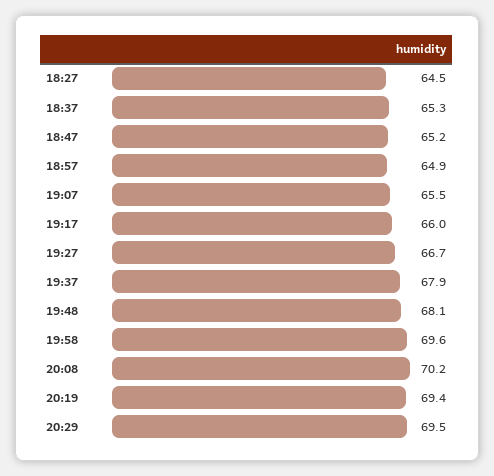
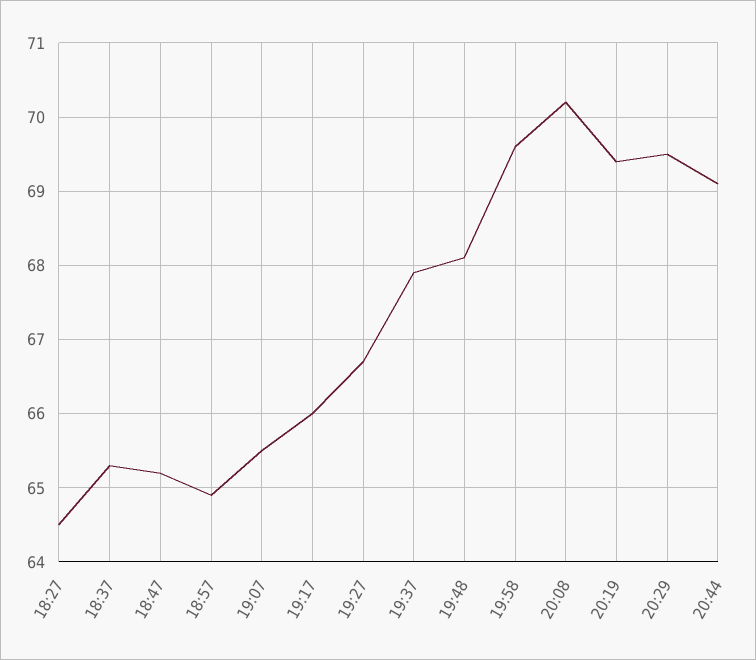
20:44: none -> 69.1

